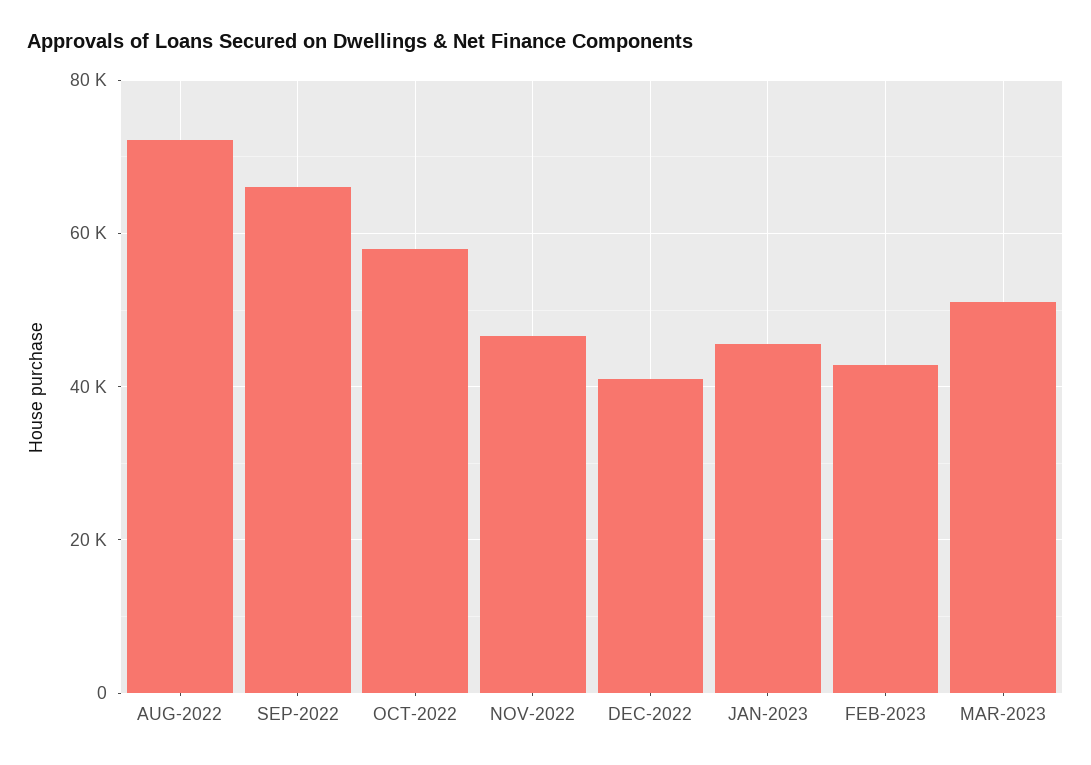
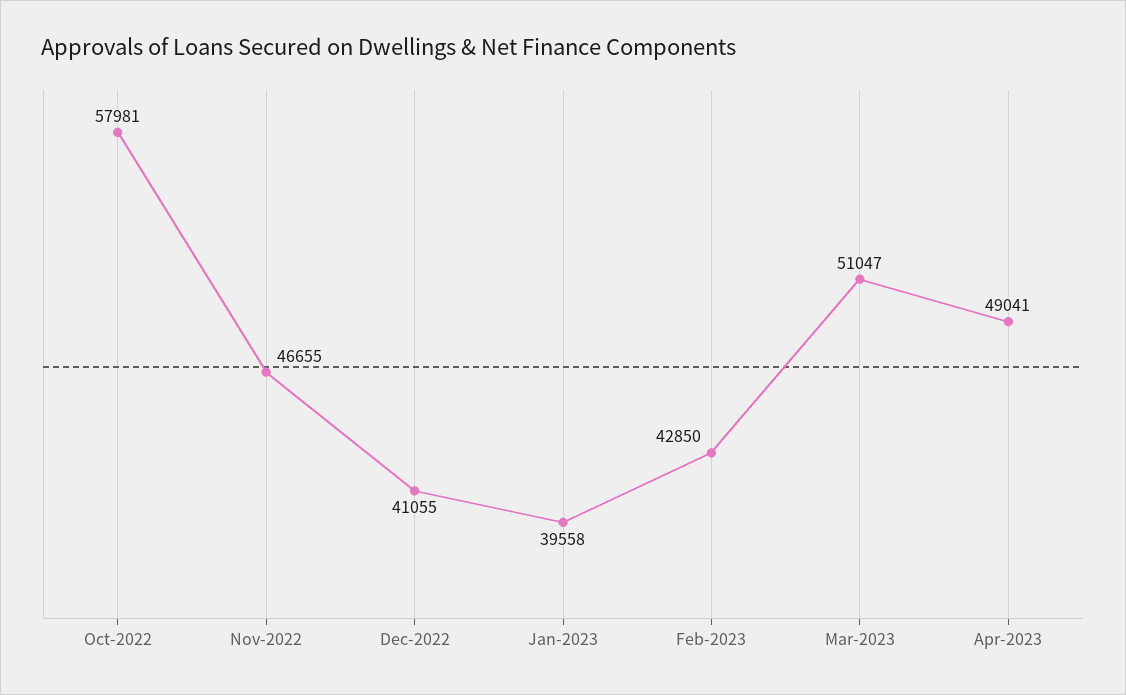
AUG-2022: 72000 -> none
SEP-2022: 66000 -> none
JAN-2023: 46000 -> 39558
Apr-2023: none -> 49041

